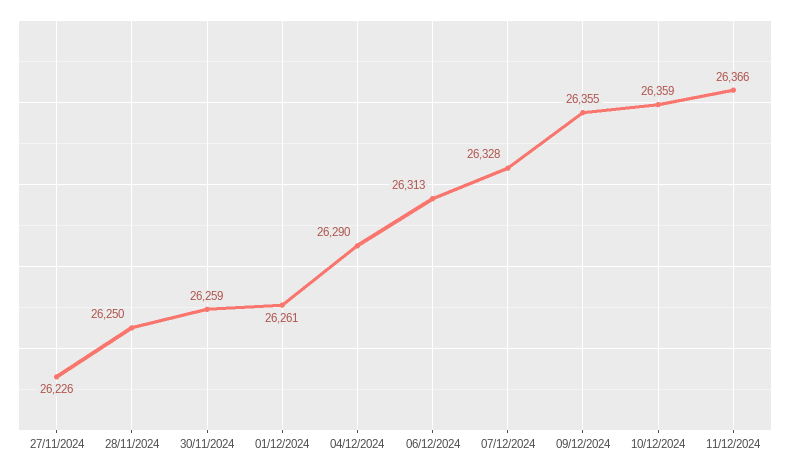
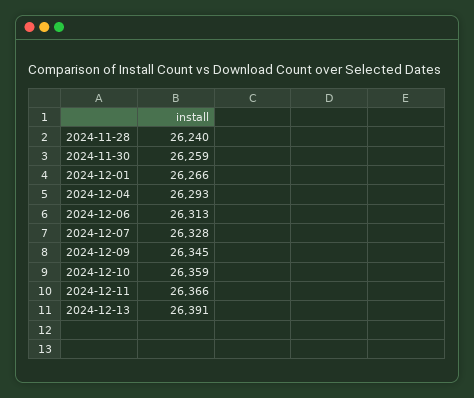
27/11/2024: 26226 -> none
28/11/2024: 26250 -> 26240
01/12/2024: 26261 -> 26266
04/12/2024: 26290 -> 26293
09/12/2024: 26355 -> 26345
2024-12-13: none -> 26391

